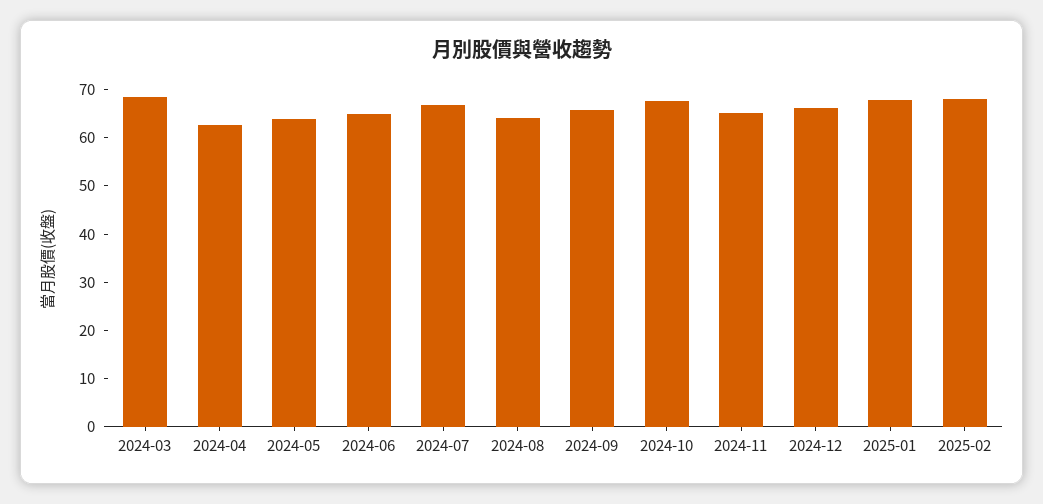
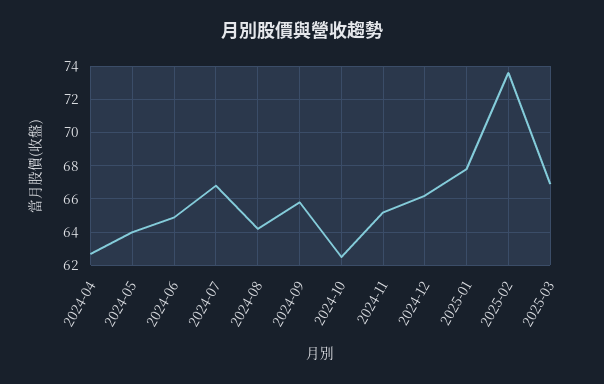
2024-03: 68 -> none
2024-10: 68 -> 62.5
2025-02: 68 -> 73.5
2025-03: none -> 67

